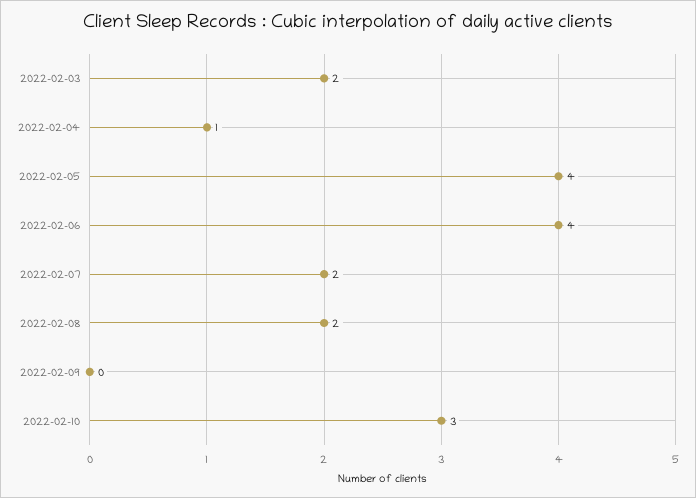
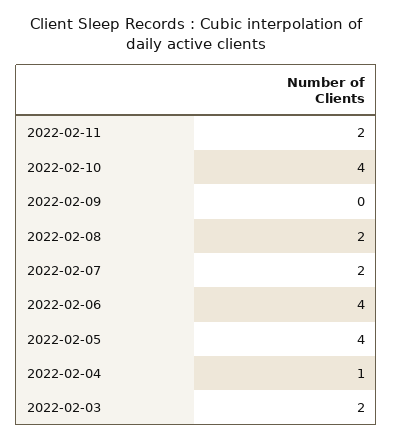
2022-02-10: 3 -> 4
2022-02-11: none -> 2

